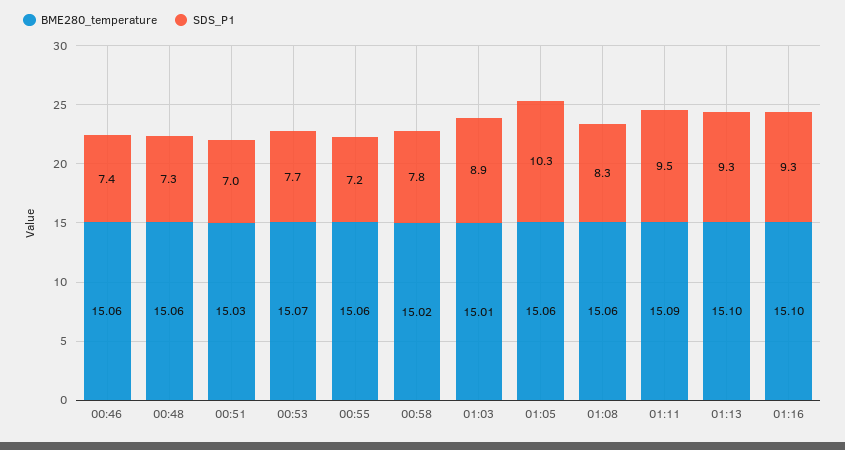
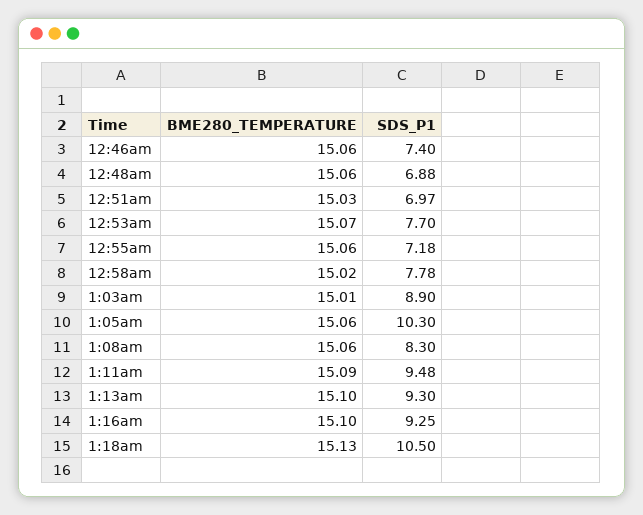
SDS_P1, 00:48: 7.3 -> 6.88
BME280_temperature, 1:18am: none -> 15.13
SDS_P1, 1:18am: none -> 10.5

